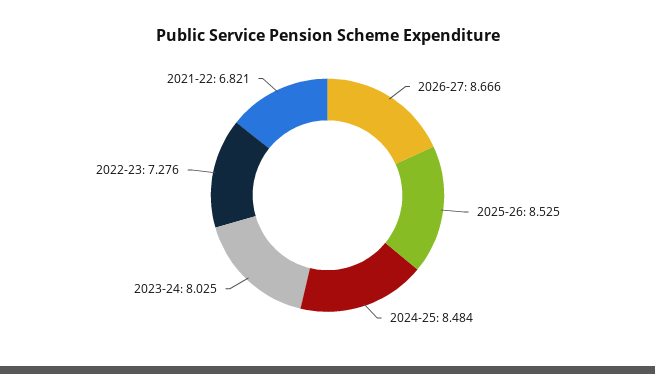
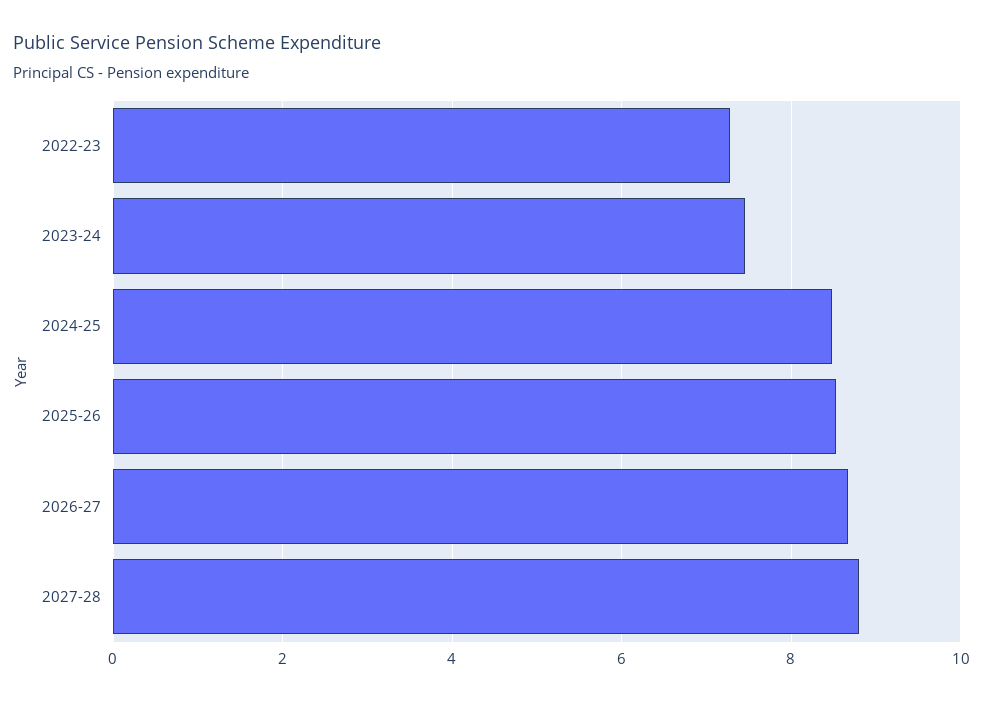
2023-24: 8.025 -> 7.4
2021-22: 6.821 -> none
2027-28: none -> 8.8

